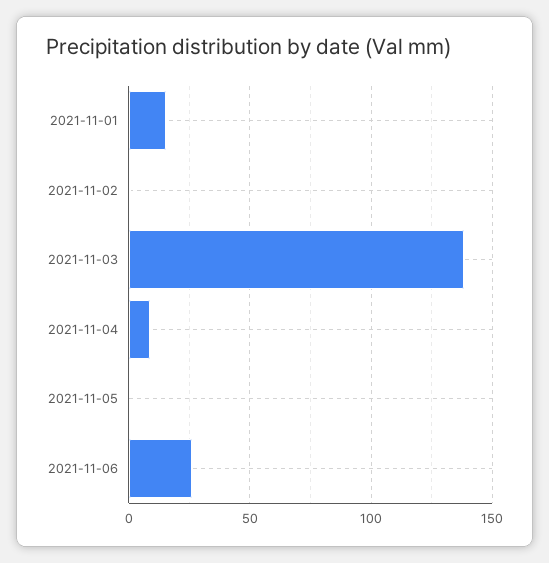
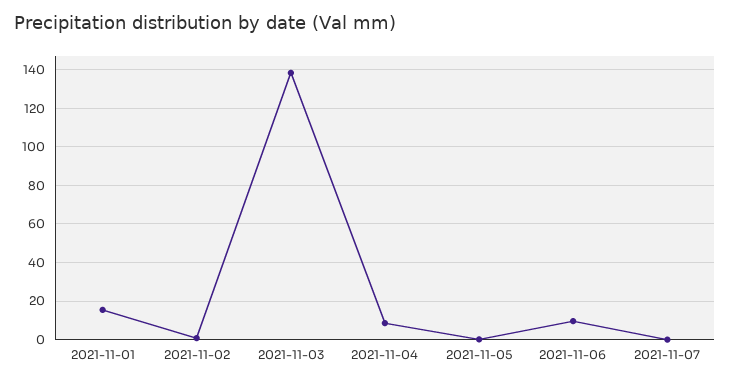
2021-11-06: 25 -> 10
2021-11-07: none -> 0

